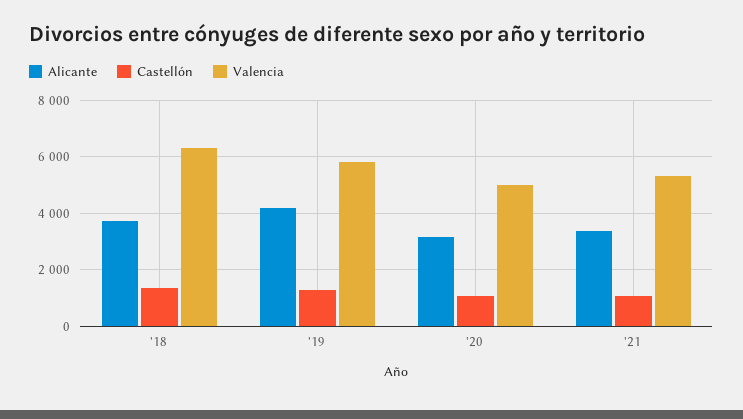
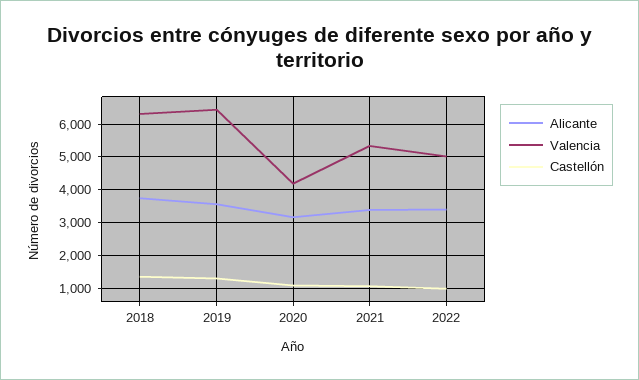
Alicante, '19: 4250 -> 3600
Valencia, '19: 5750 -> 6400
Valencia, '20: 5000 -> 4200
Alicante, 2022: none -> 3400
Valencia, 2022: none -> 5000
Castellón, 2022: none -> 1000

